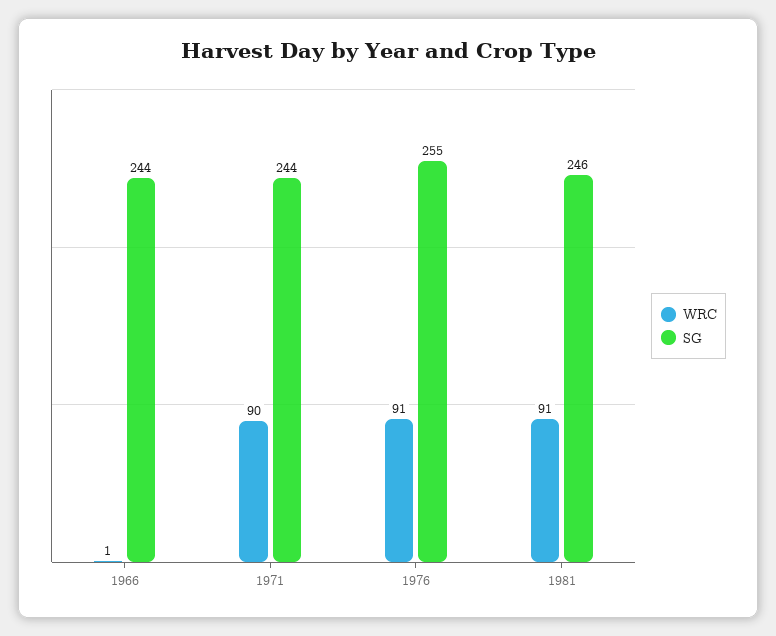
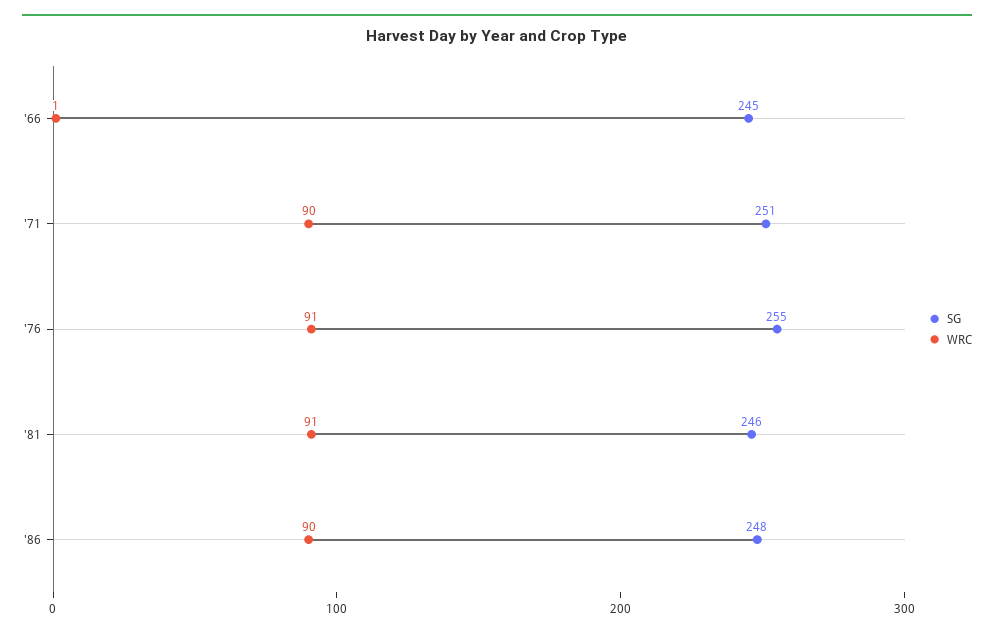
SG, 1966: 244 -> 245
SG, 1971: 244 -> 251
SG, '86: none -> 248
WRC, '86: none -> 90

